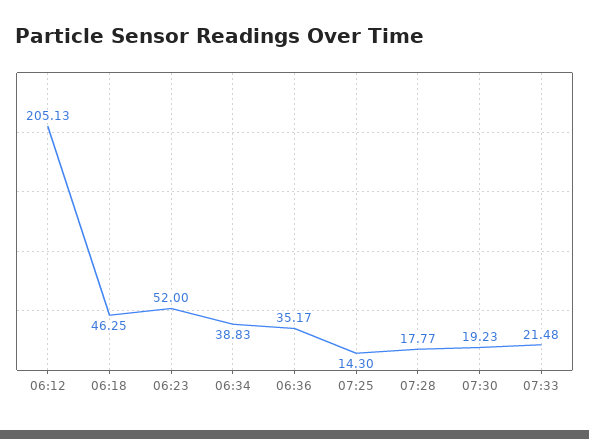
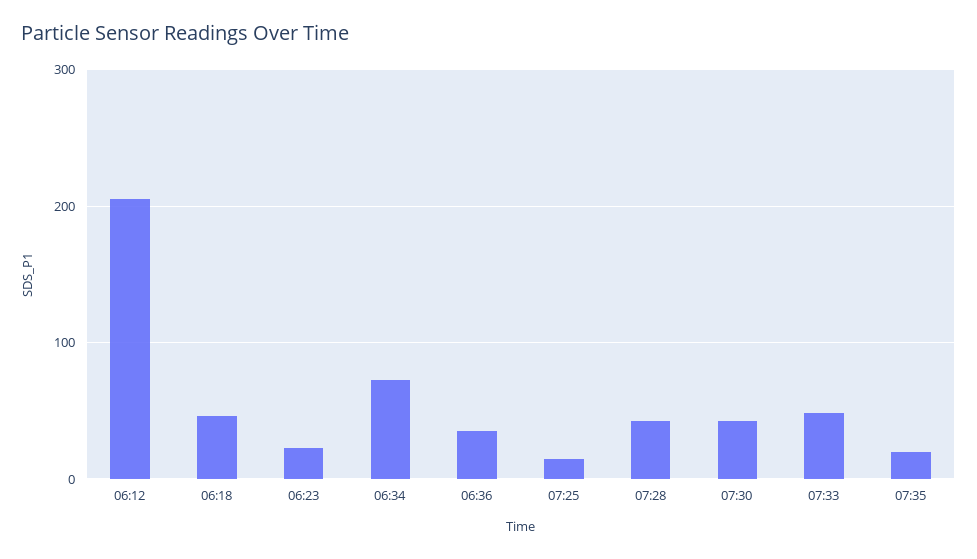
06:23: 52 -> 20
06:34: 38.83 -> 70
07:28: 17.77 -> 40
07:30: 19.23 -> 40
07:33: 21.48 -> 50
07:35: none -> 20

